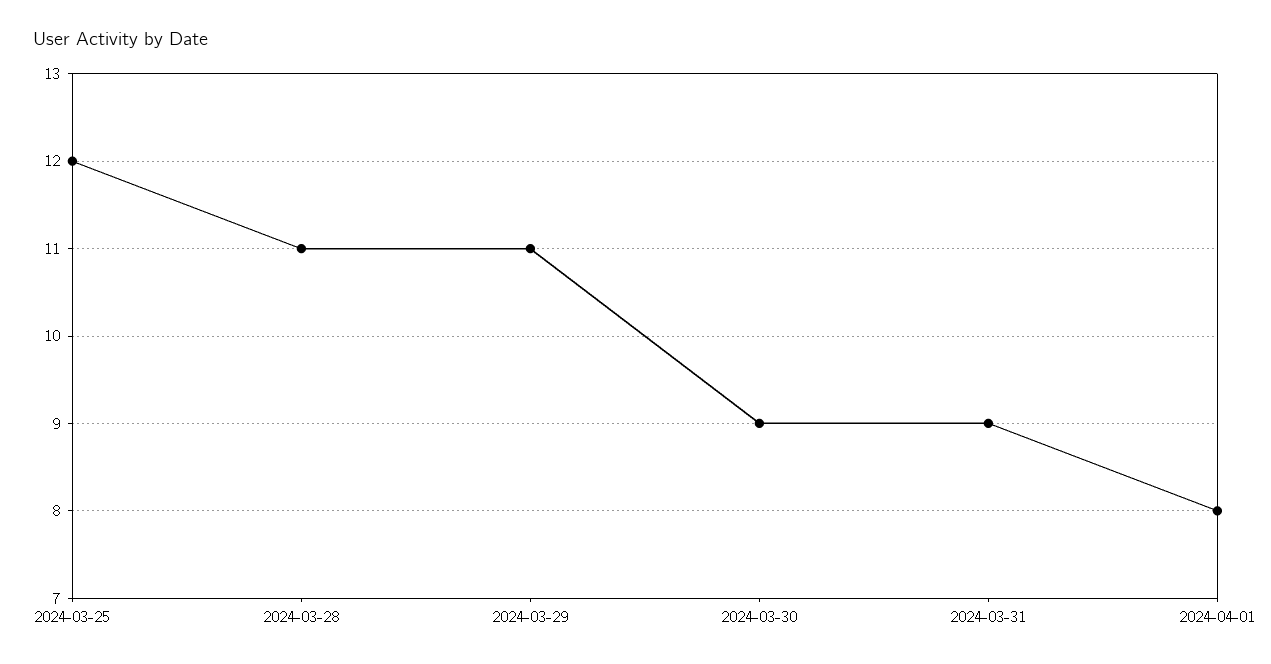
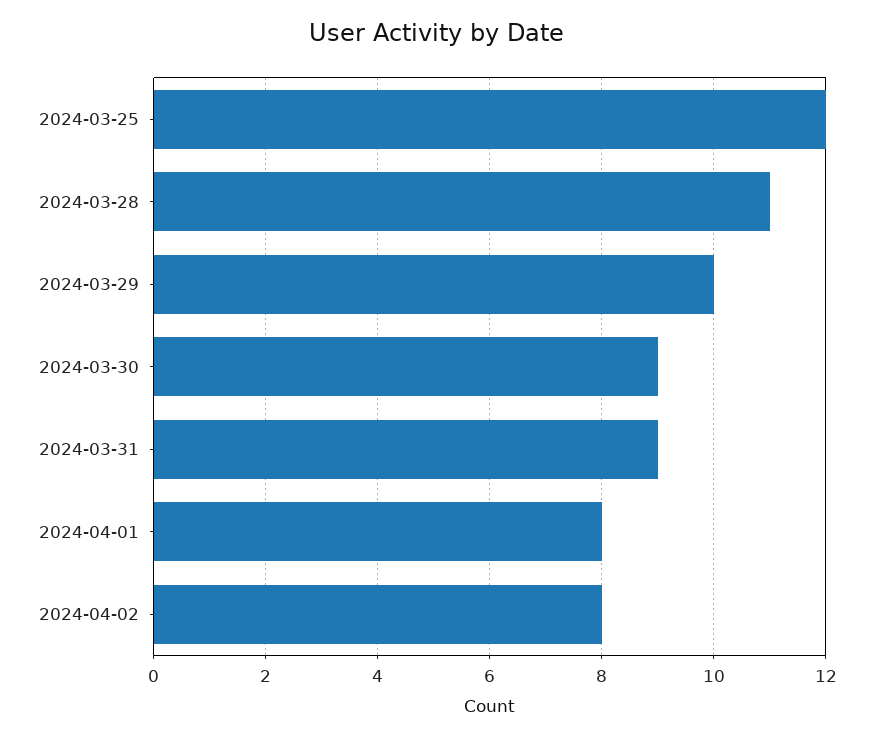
2024-03-29: 11 -> 10
2024-04-02: none -> 8

